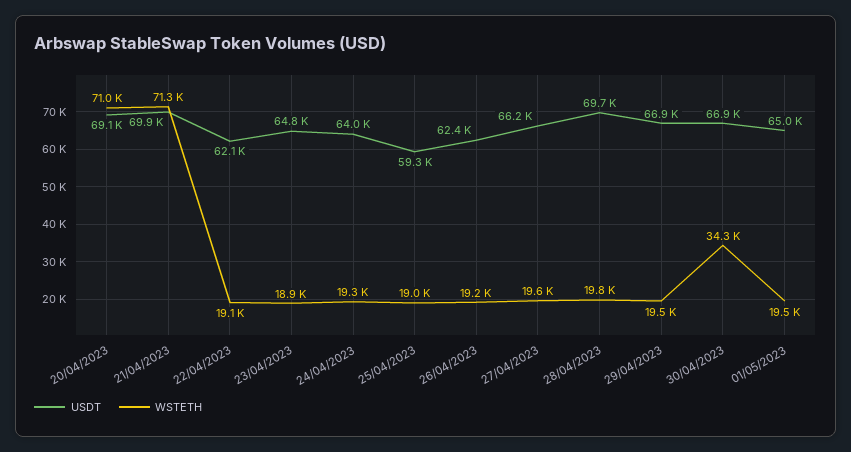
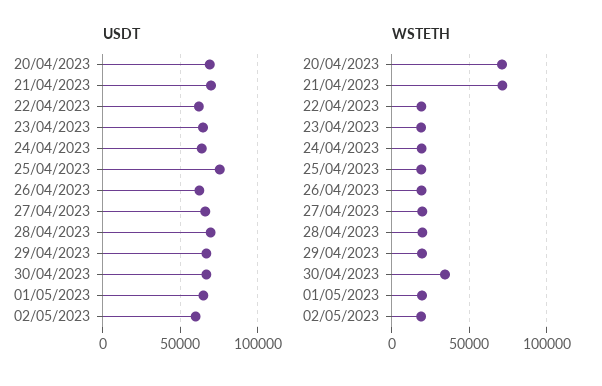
USDT, 25/04/2023: 59300 -> 75000
USDT, 02/05/2023: none -> 60000
WSTETH, 02/05/2023: none -> 20000

